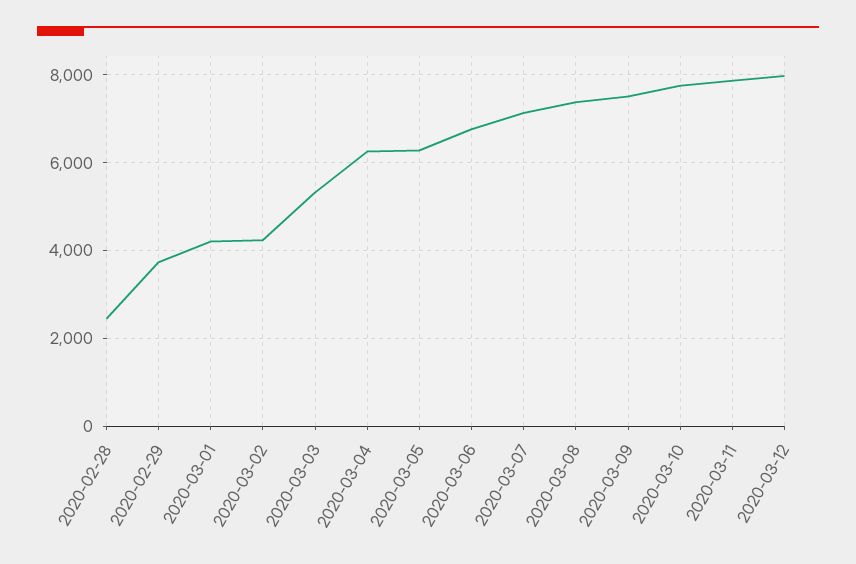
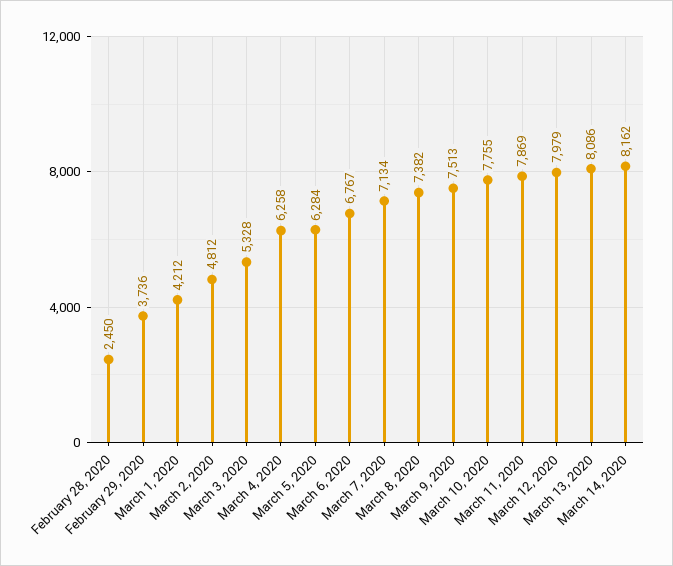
2020-03-02: 4200 -> 4812
March 13, 2020: none -> 8086
March 14, 2020: none -> 8162

